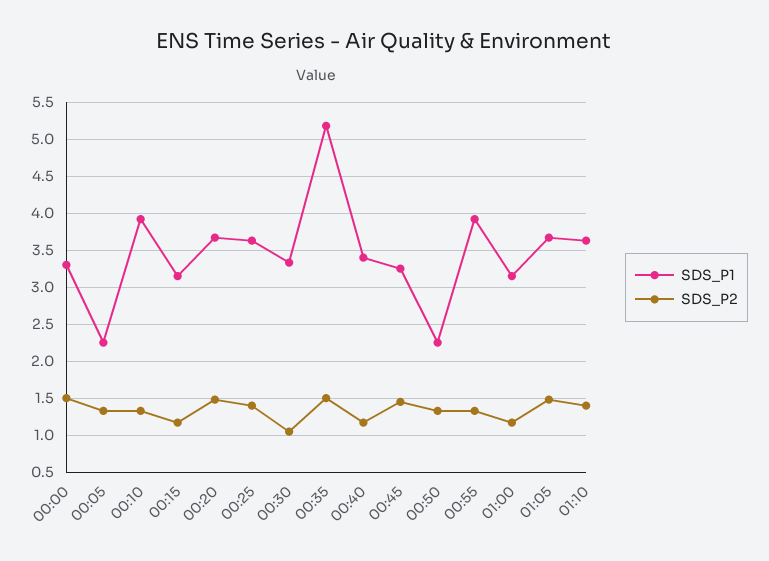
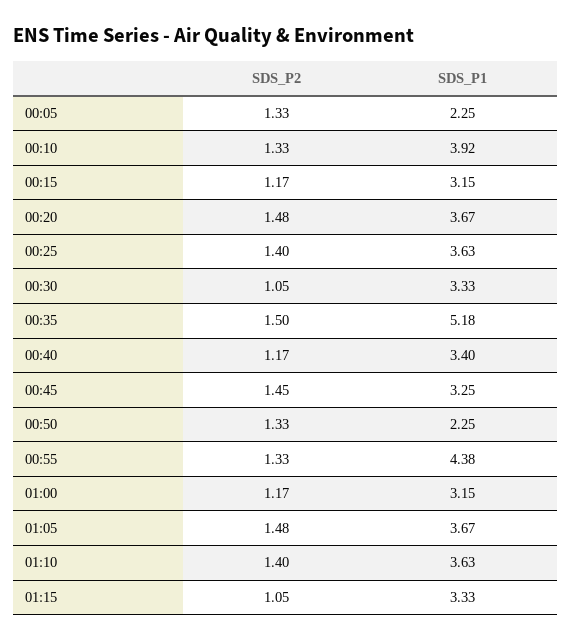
SDS_P1, 00:00: 3.3 -> none
SDS_P2, 00:00: 1.5 -> none
SDS_P1, 00:55: 3.9 -> 4.38
SDS_P2, 01:15: none -> 1.05
SDS_P1, 01:15: none -> 3.33

